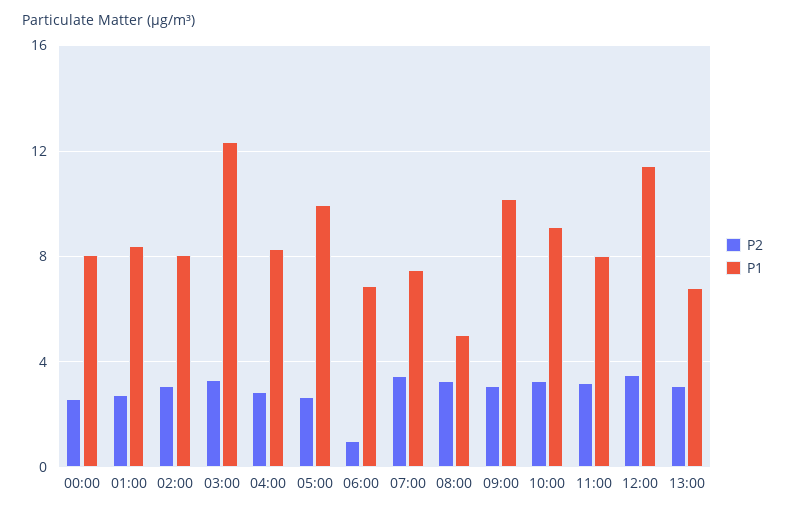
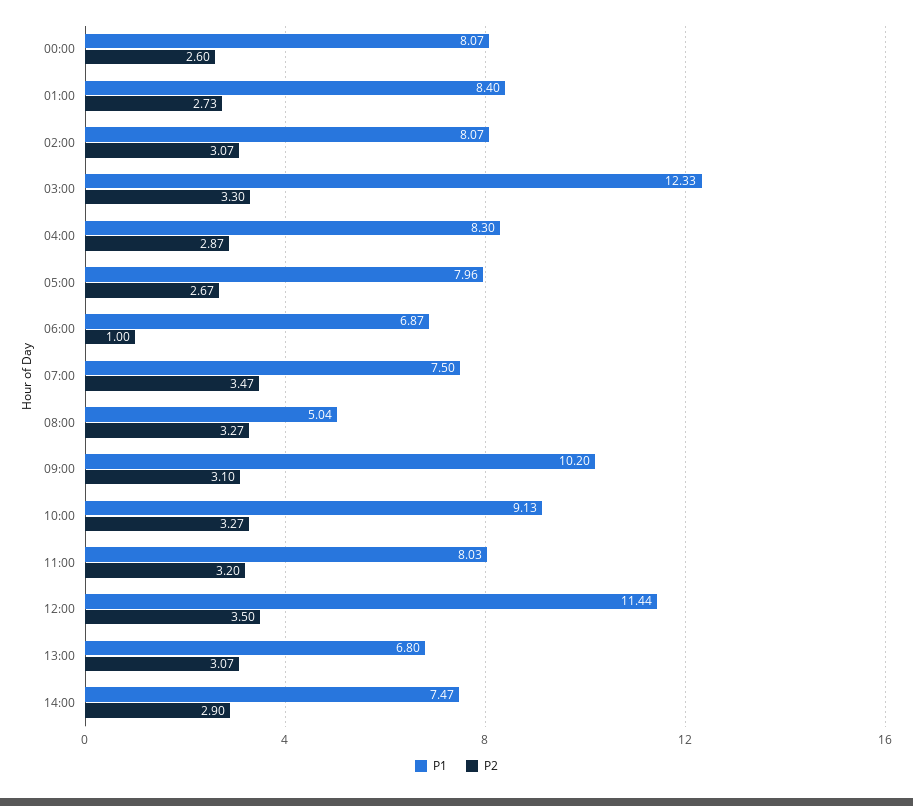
P1, 05:00: 10 -> 7.96
P1, 14:00: none -> 7.47
P2, 14:00: none -> 2.9

